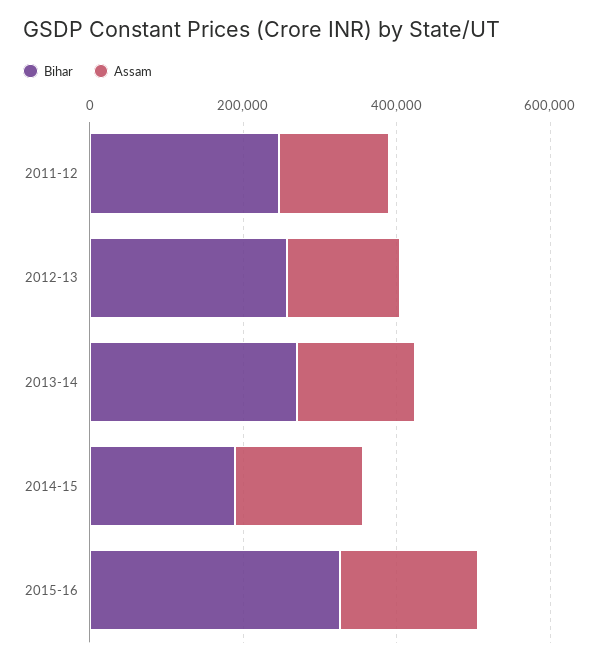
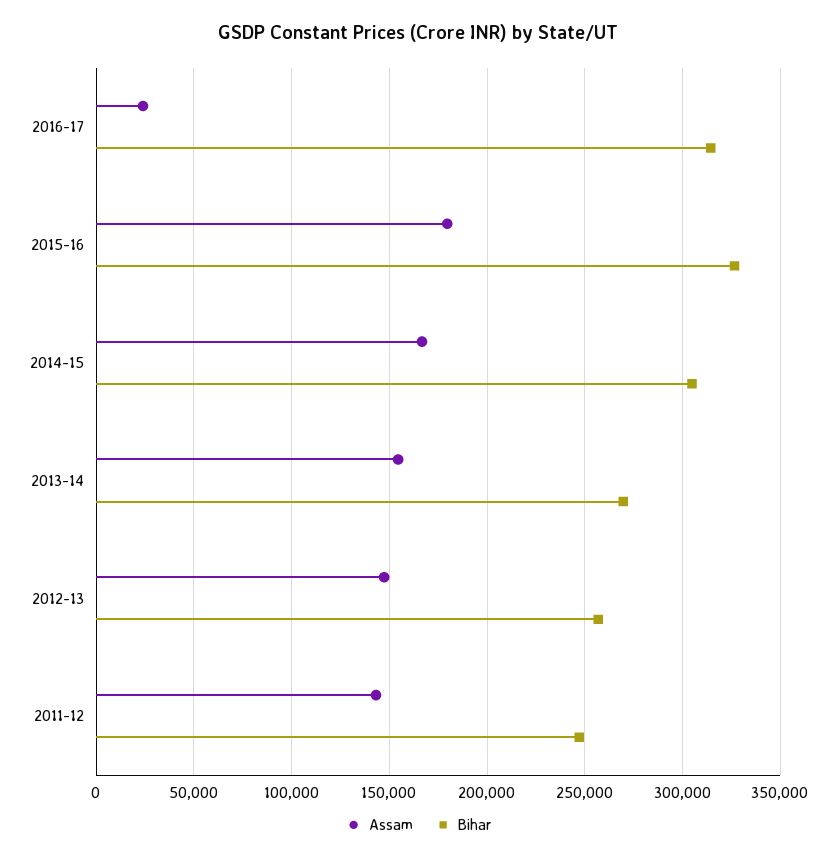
Bihar, 2014-15: 200000 -> 305000
Assam, 2016-17: none -> 25000
Bihar, 2016-17: none -> 315000

